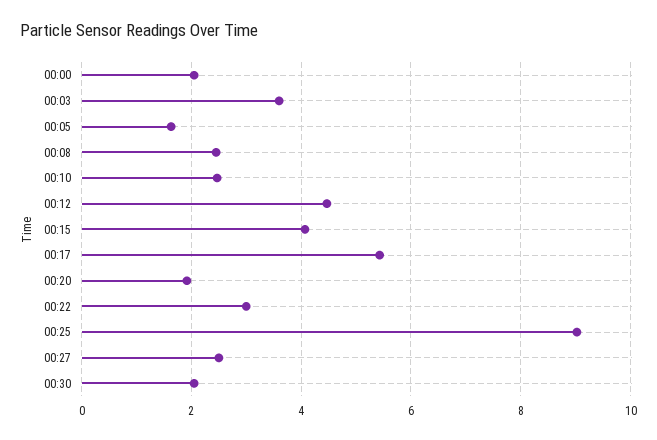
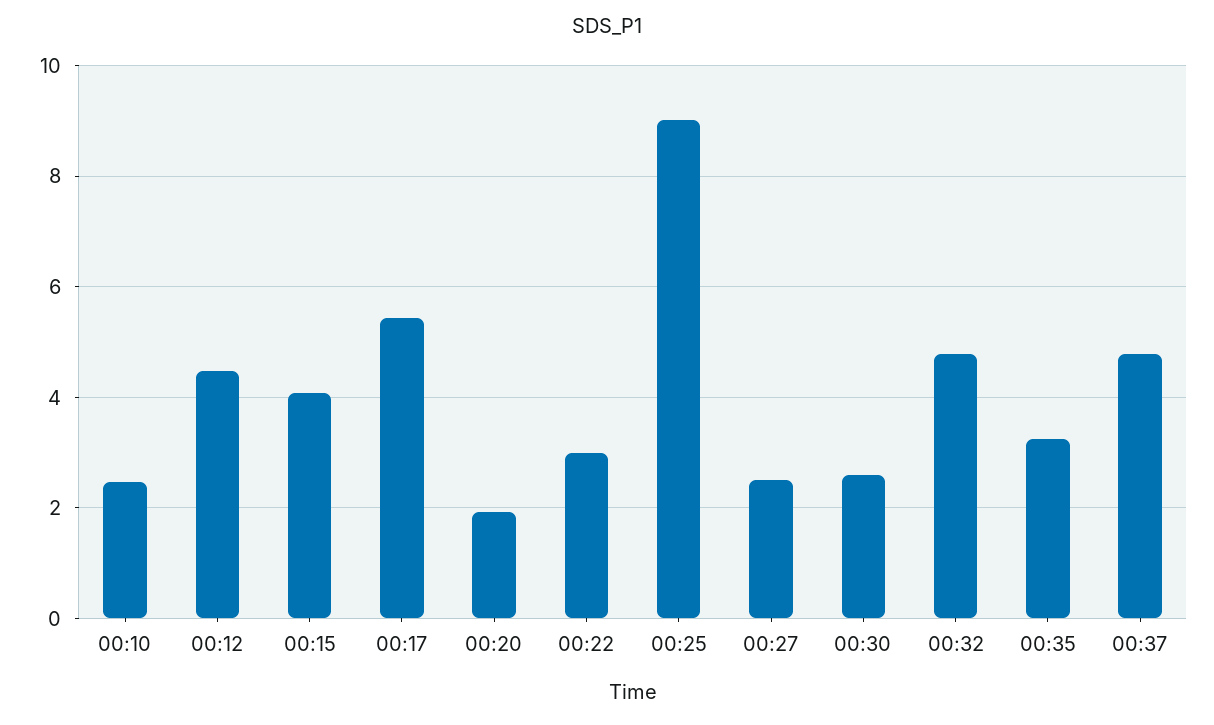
00:00: 2 -> none
00:03: 3.6 -> none
00:05: 1.6 -> none
00:08: 2.4 -> none
00:30: 2 -> 2.6
00:32: none -> 4.8
00:35: none -> 3.2
00:37: none -> 4.8

